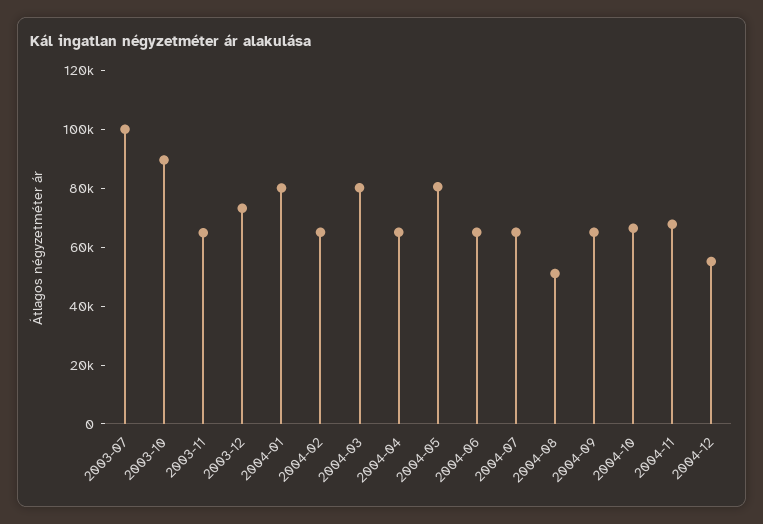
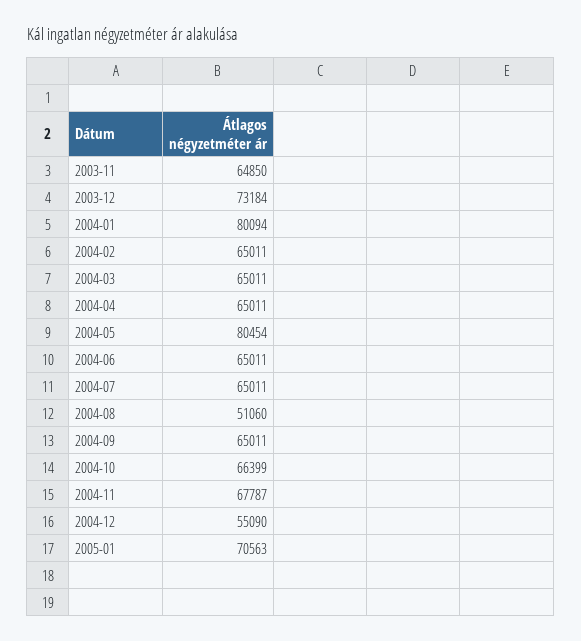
2003-07: 100000 -> none
2003-10: 90000 -> none
2004-03: 80000 -> 65011
2005-01: none -> 70563

